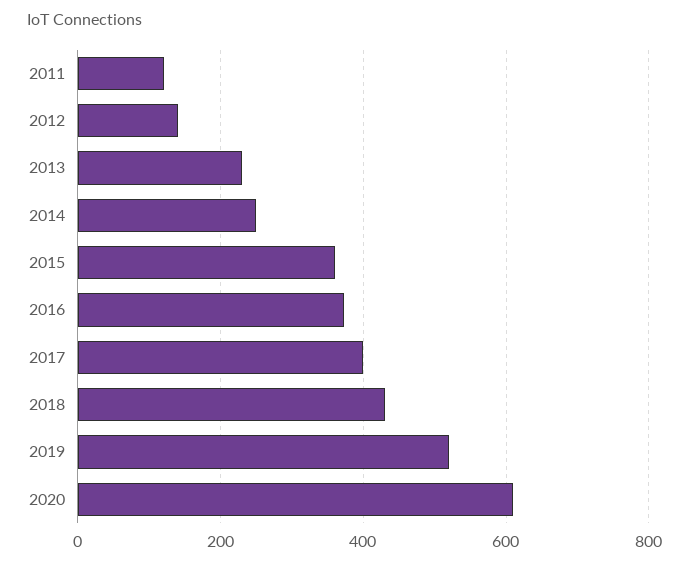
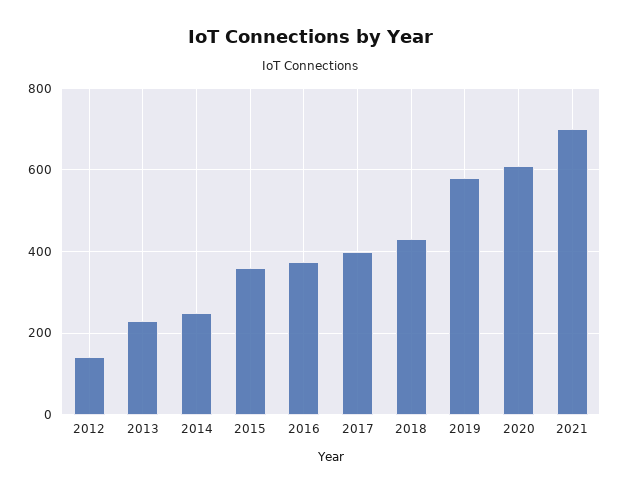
2011: 120 -> none
2019: 520 -> 580
2021: none -> 700

